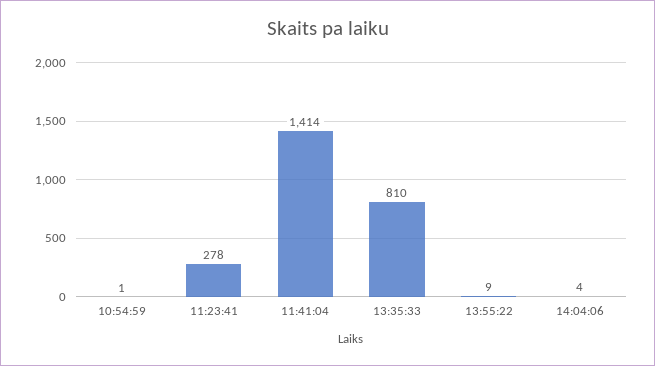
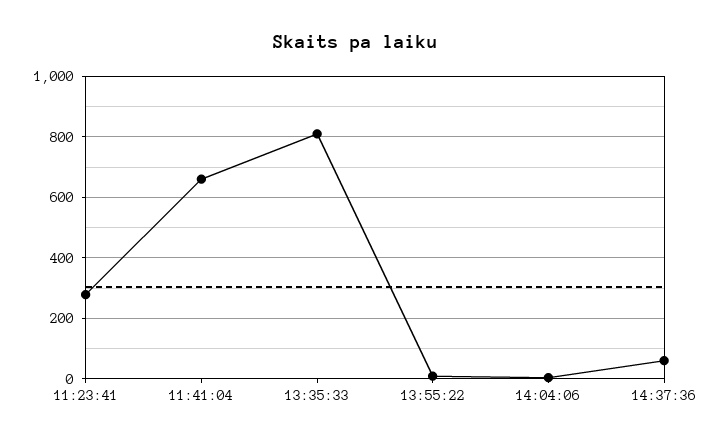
10:54:59: 1 -> none
11:41:04: 1414 -> 660
14:37:36: none -> 60

